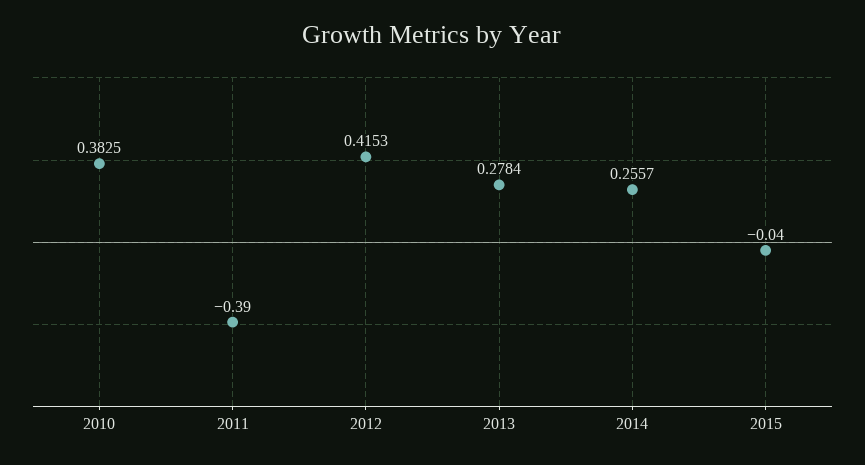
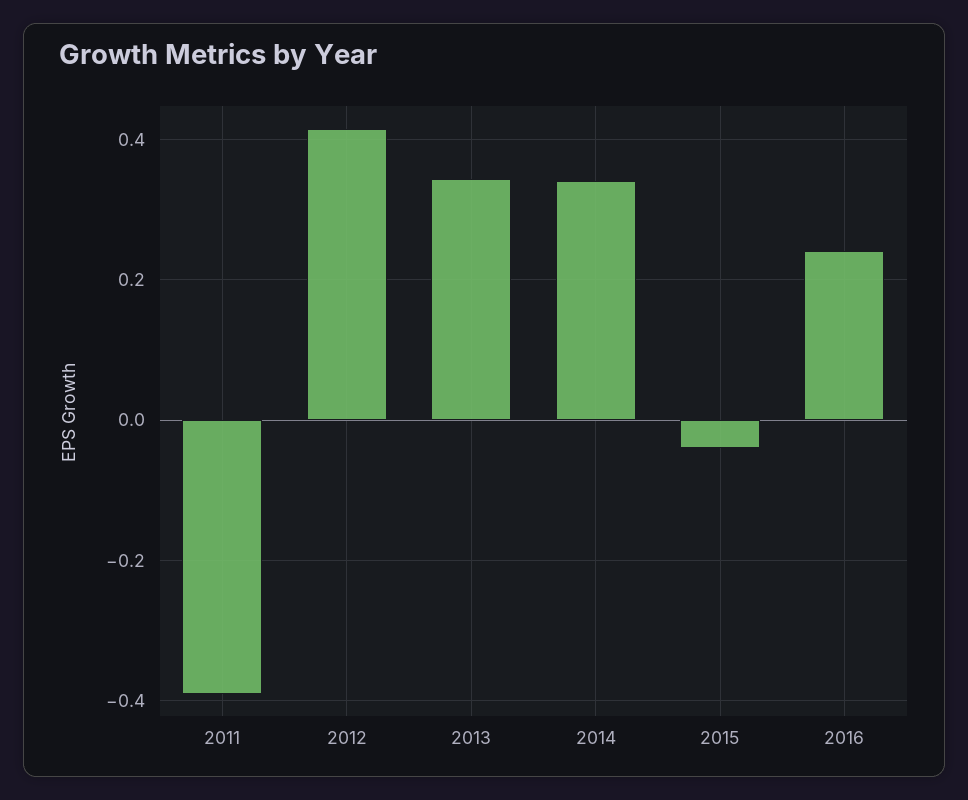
2010: 0.3825 -> none
2013: 0.2784 -> 0.34
2014: 0.2557 -> 0.34
2016: none -> 0.24

